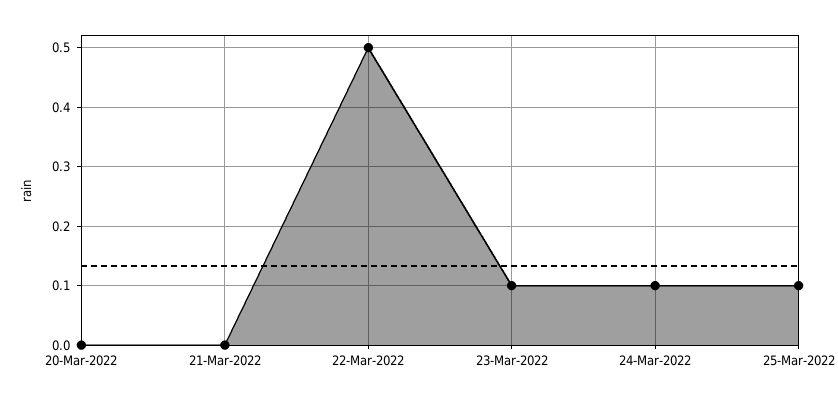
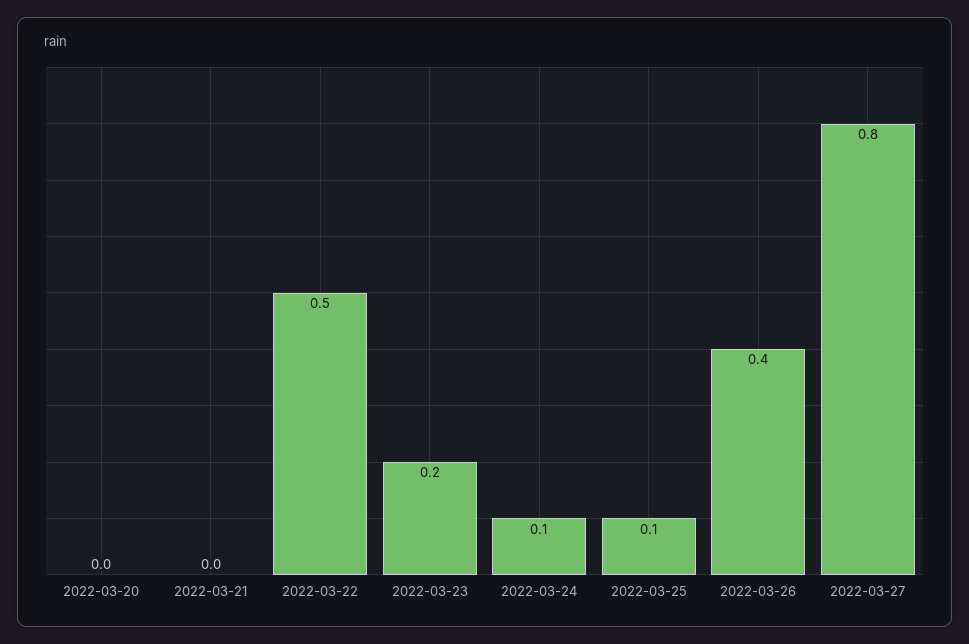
23-Mar-2022: 0.1 -> 0.2
2022-03-26: none -> 0.4
2022-03-27: none -> 0.8

